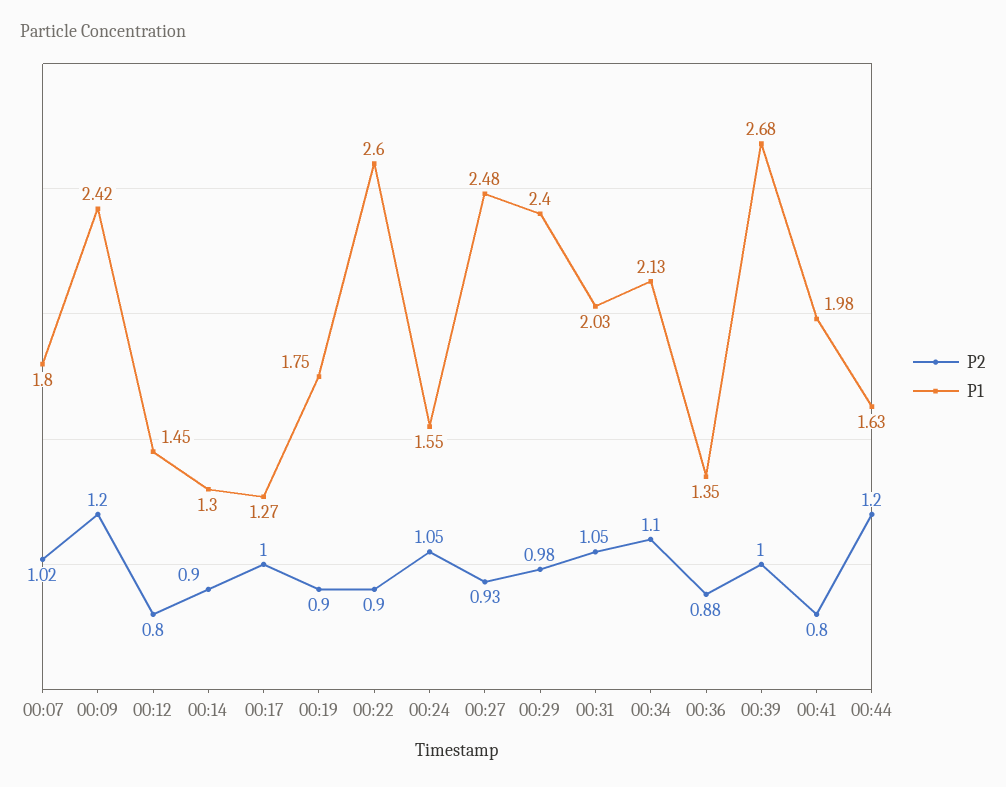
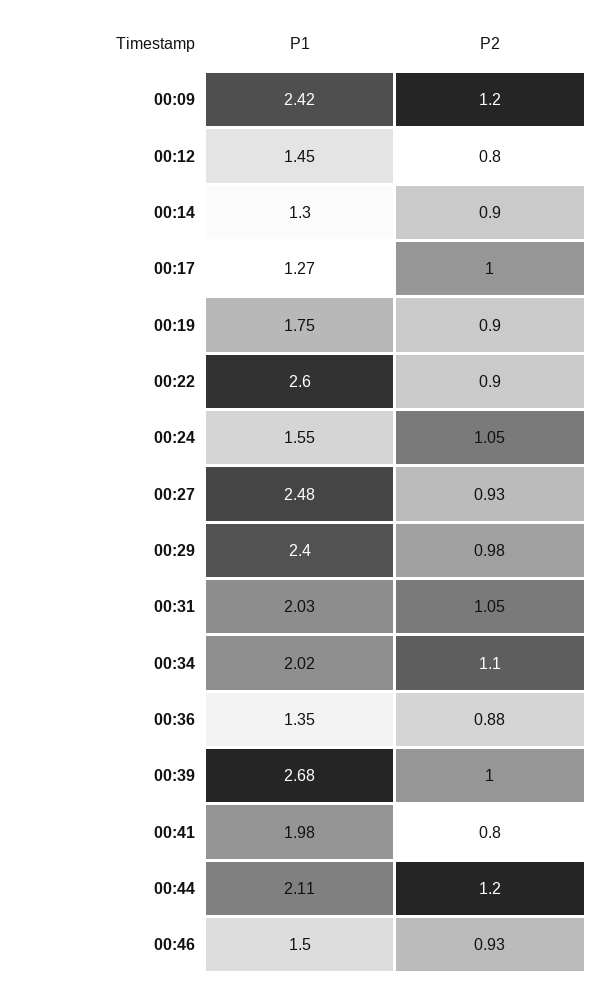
P2, 00:07: 1.02 -> none
P1, 00:07: 1.8 -> none
P1, 00:34: 2.13 -> 2.02
P1, 00:44: 1.63 -> 2.11
P1, 00:46: none -> 1.5
P2, 00:46: none -> 0.93

